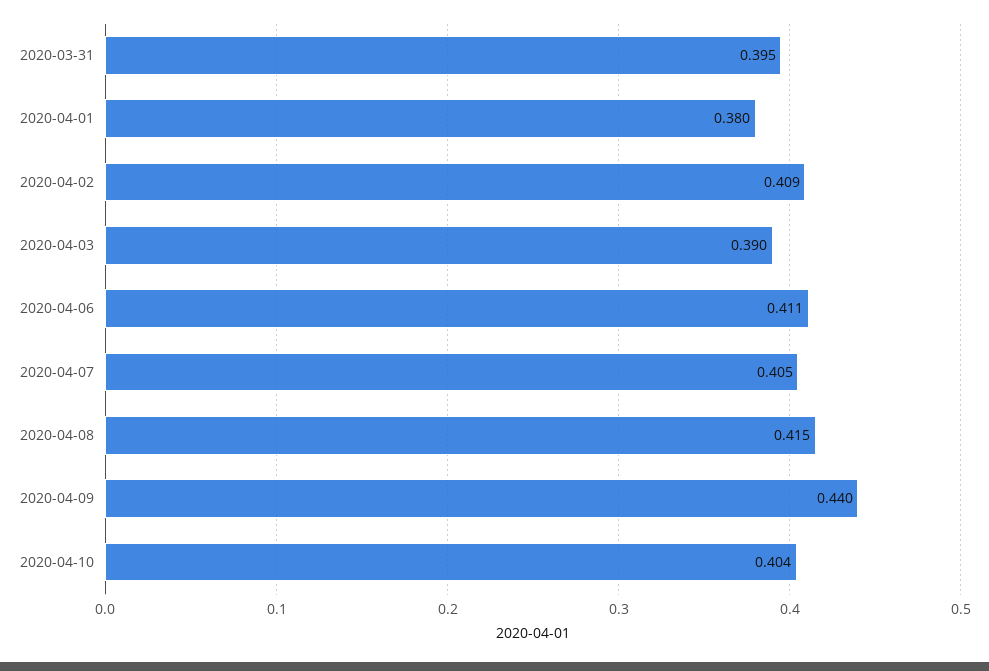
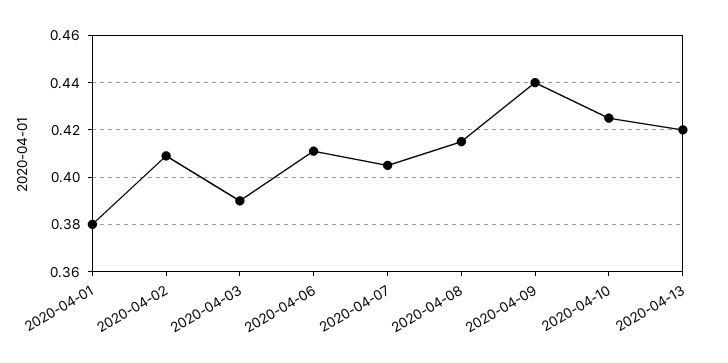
2020-03-31: 0.395 -> none
2020-04-10: 0.404 -> 0.425
2020-04-13: none -> 0.42

